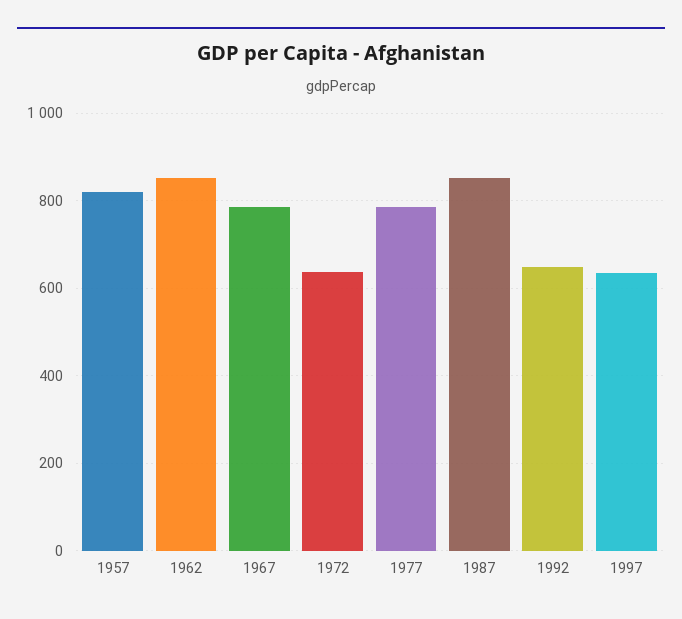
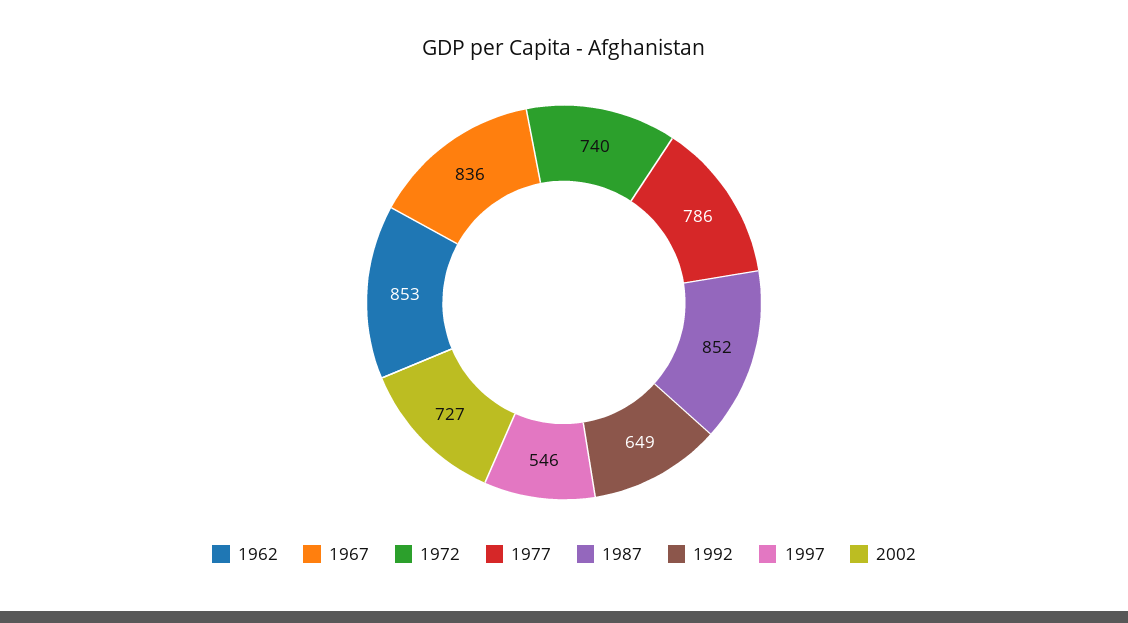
1957: 820 -> none
1967: 780 -> 836
1972: 640 -> 740
1997: 640 -> 546
2002: none -> 727

